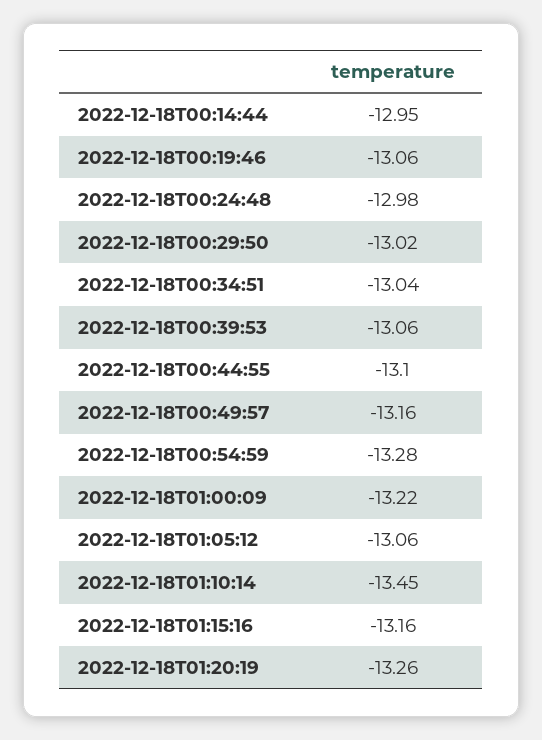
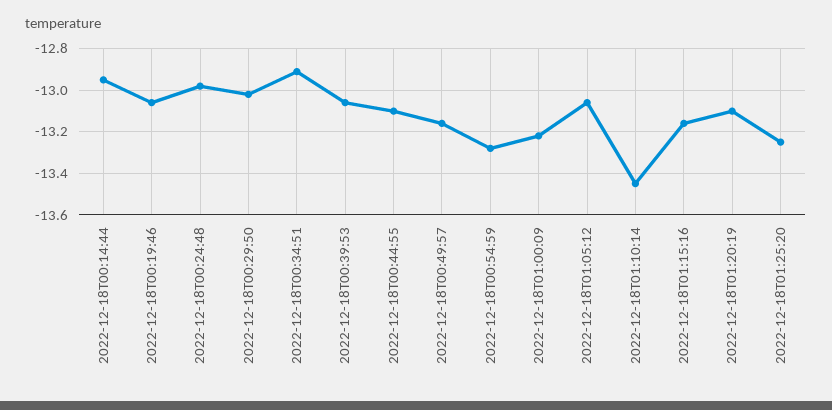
2022-12-18T00:34:51: -13.04 -> -12.9
2022-12-18T01:20:19: -13.26 -> -13.1
2022-12-18T01:25:20: none -> -13.25

